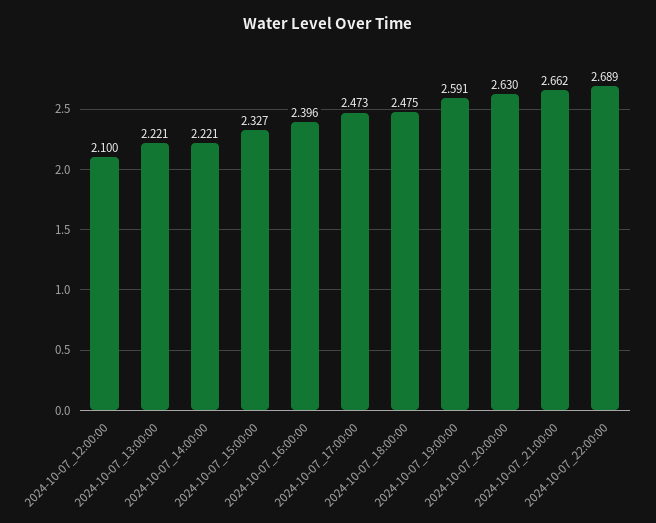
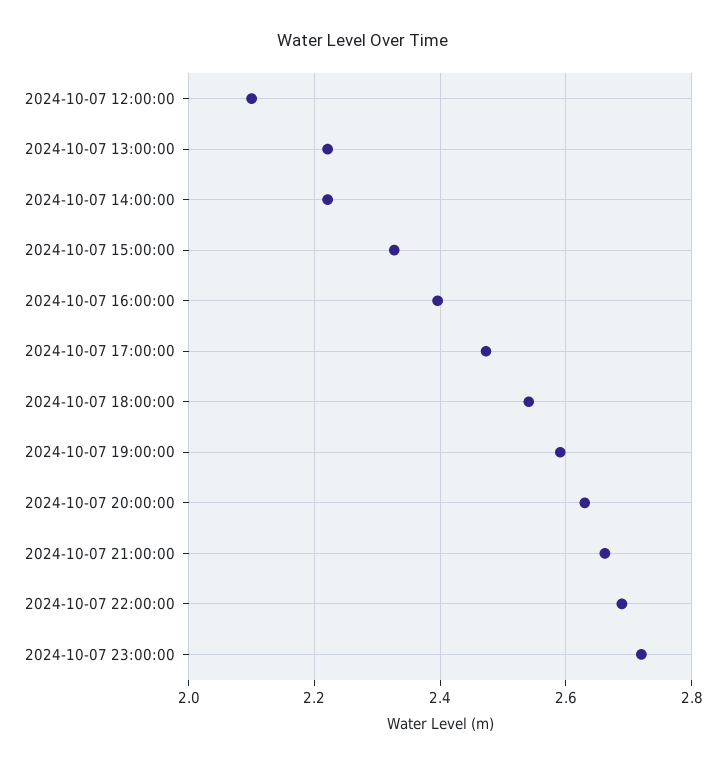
2024-10-07_18:00:00: 2.475 -> 2.54
2024-10-07 23:00:00: none -> 2.72

